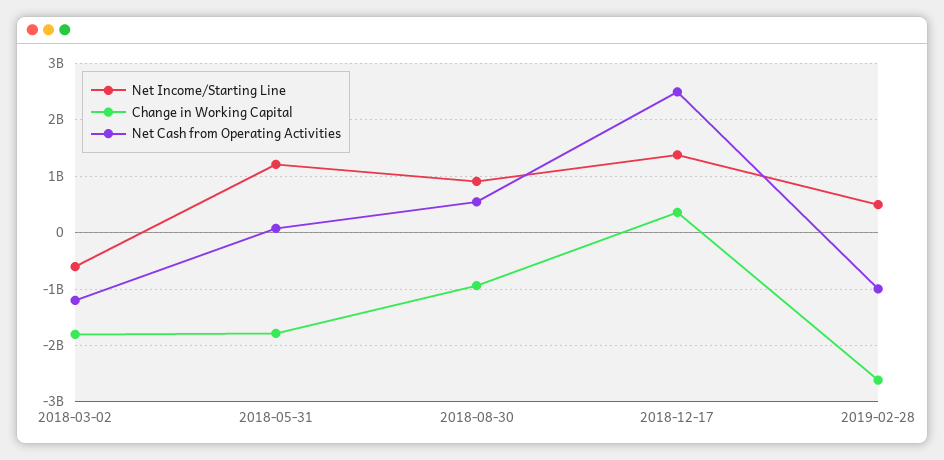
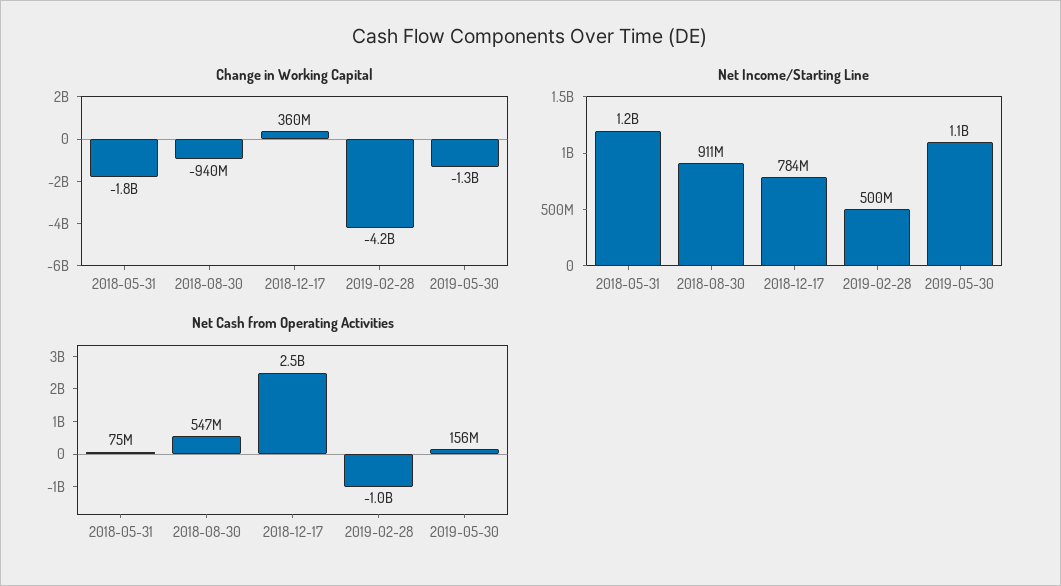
Net Income/Starting Line, 2018-03-02: -600000000 -> none
Change in Working Capital, 2018-03-02: -1800000000 -> none
Net Cash from Operating Activities, 2018-03-02: -1200000000 -> none
Net Income/Starting Line, 2018-12-17: 1400000000 -> 784000000
Change in Working Capital, 2019-02-28: -2600000000 -> -4200000000
Change in Working Capital, 2019-05-30: none -> -1300000000
Net Income/Starting Line, 2019-05-30: none -> 1100000000
Net Cash from Operating Activities, 2019-05-30: none -> 156000000

